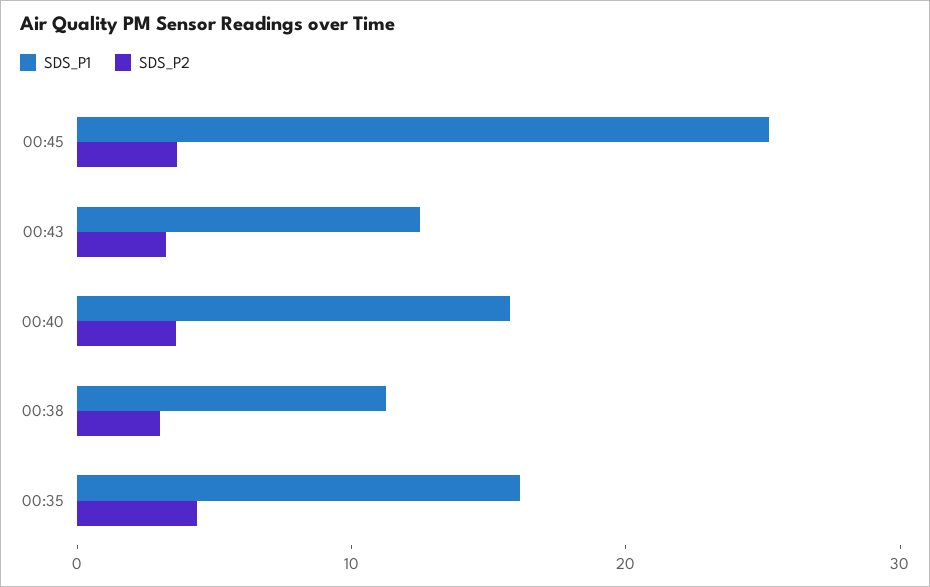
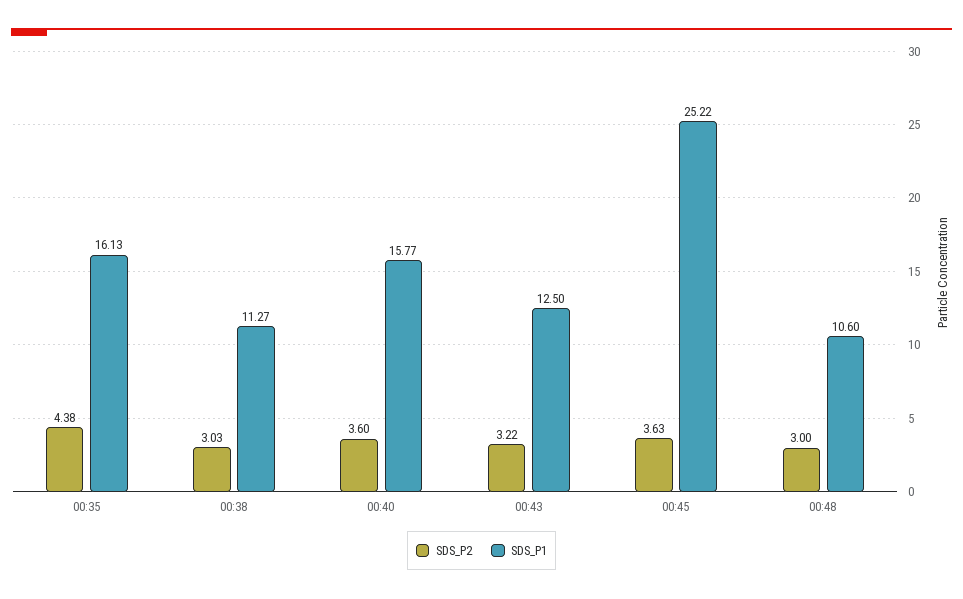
SDS_P2, 00:48: none -> 3
SDS_P1, 00:48: none -> 10.6

